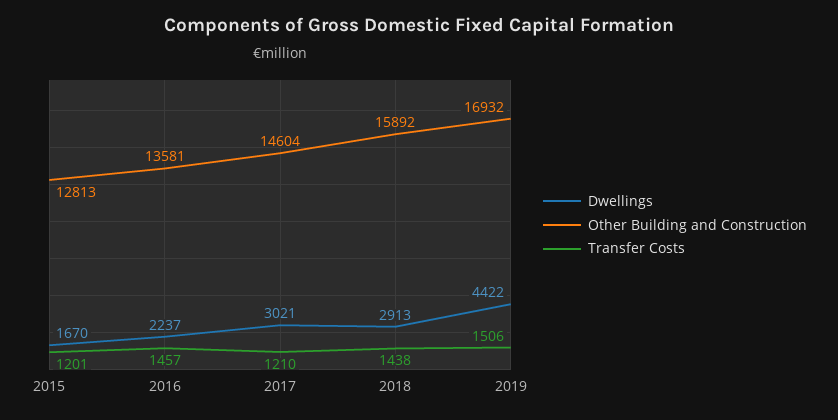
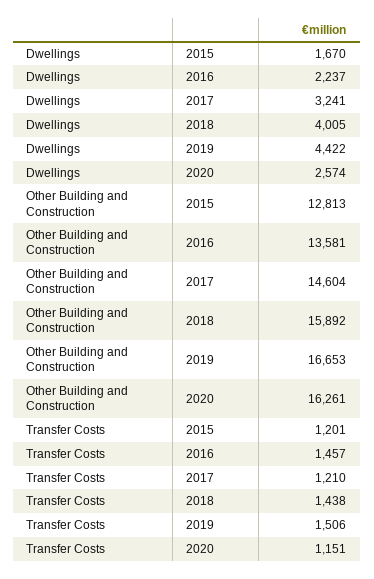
Dwellings, 2017: 3021 -> 3241
Dwellings, 2018: 2913 -> 4005
Other Building and Construction, 2019: 16932 -> 16653
Dwellings, 2020: none -> 2574
Other Building and Construction, 2020: none -> 16261
Transfer Costs, 2020: none -> 1151

